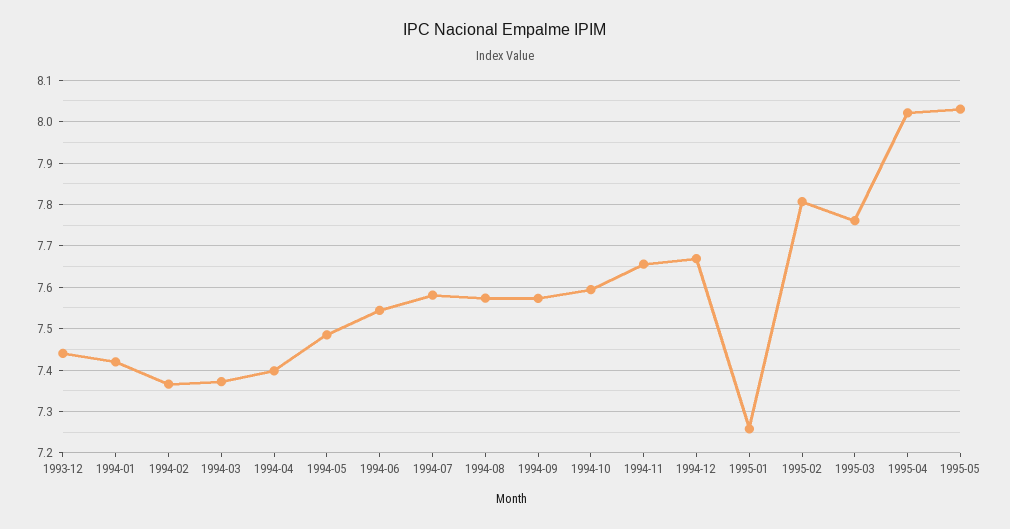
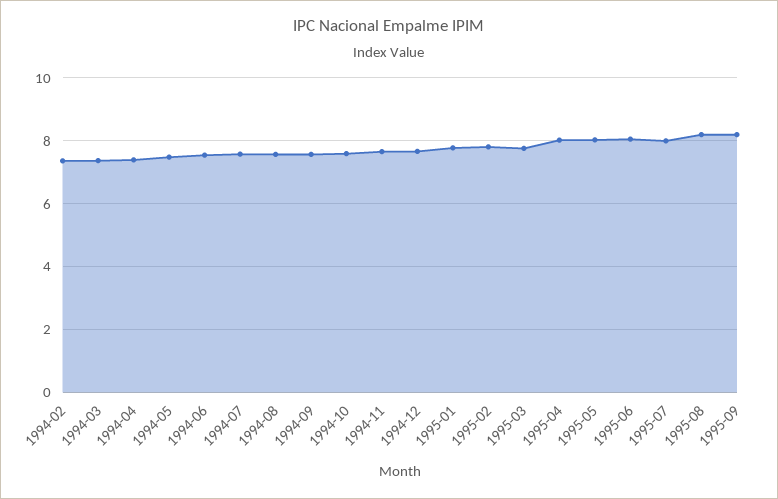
1993-12: 7.44 -> none
1994-01: 7.42 -> none
1995-01: 7.26 -> 7.8
1995-06: none -> 8
1995-07: none -> 8
1995-08: none -> 8.2
1995-09: none -> 8.2

